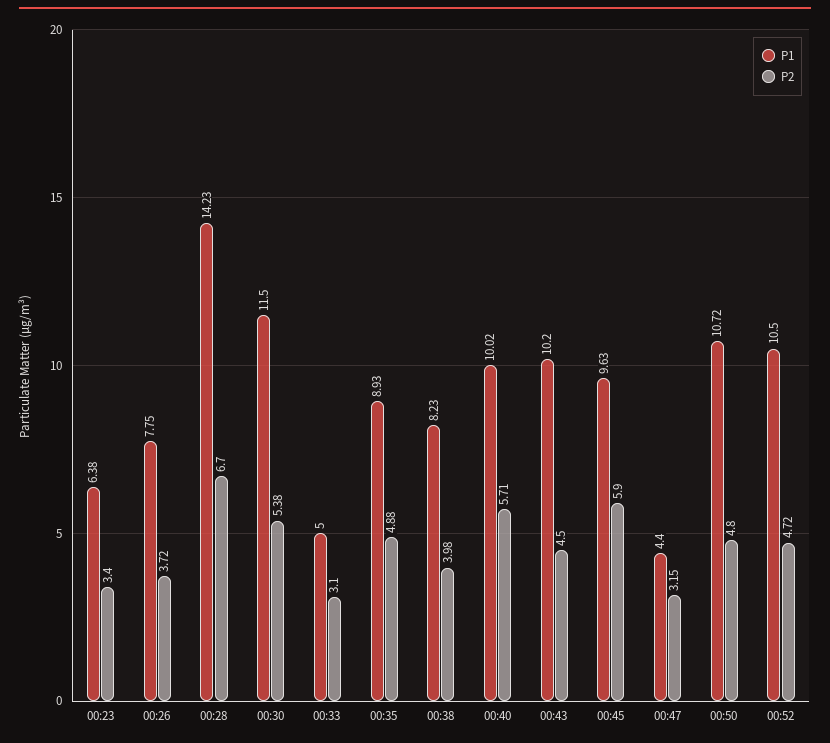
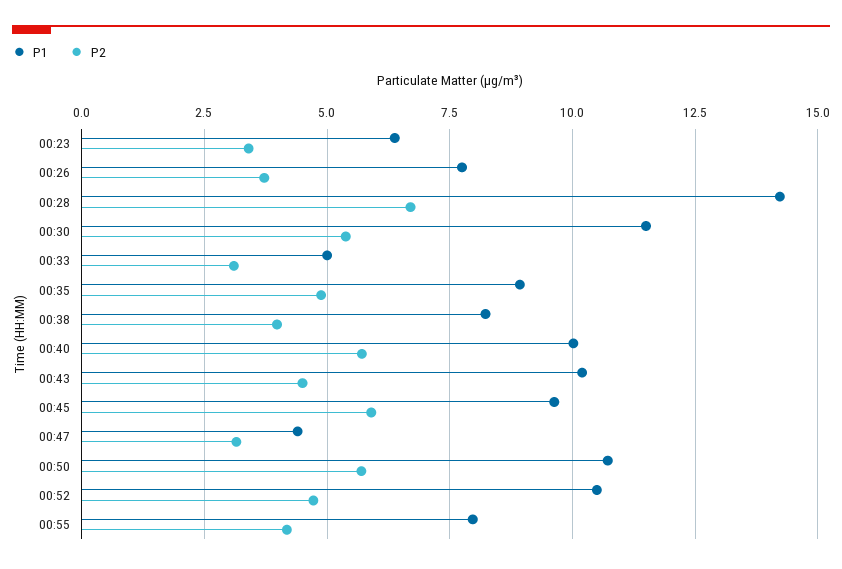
P2, 00:50: 4.8 -> 5.75
P1, 00:55: none -> 8
P2, 00:55: none -> 4.25

